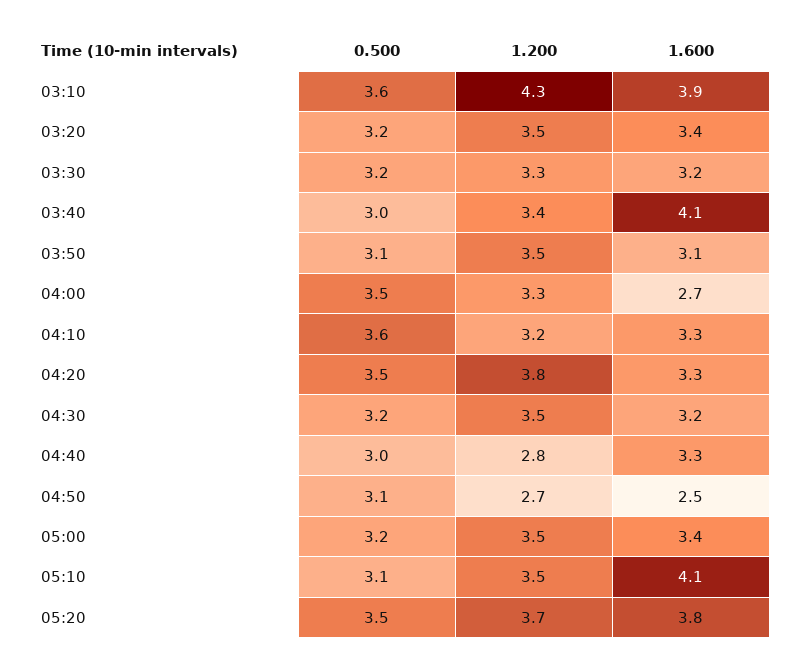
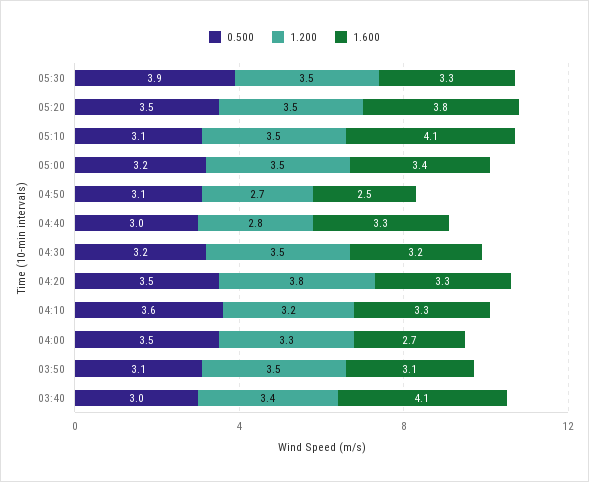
0.500, 03:10: 3.6 -> none
1.200, 03:10: 4.3 -> none
1.600, 03:10: 3.9 -> none
0.500, 03:20: 3.2 -> none
1.200, 03:20: 3.5 -> none
1.600, 03:20: 3.4 -> none
0.500, 03:30: 3.2 -> none
1.200, 03:30: 3.3 -> none
1.600, 03:30: 3.2 -> none
1.200, 05:20: 3.7 -> 3.5
0.500, 05:30: none -> 3.9
1.200, 05:30: none -> 3.5
1.600, 05:30: none -> 3.3

